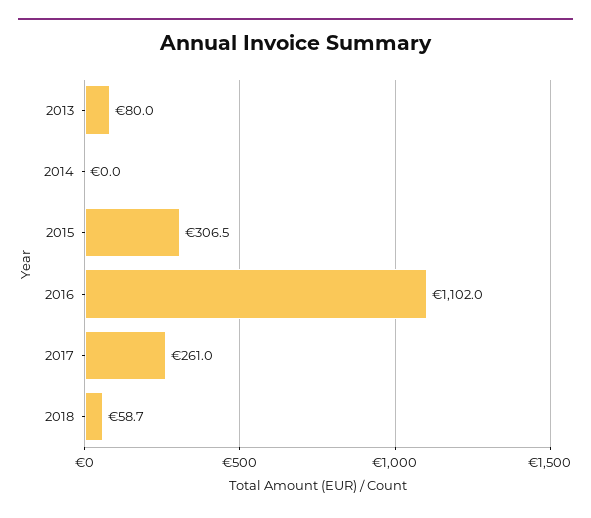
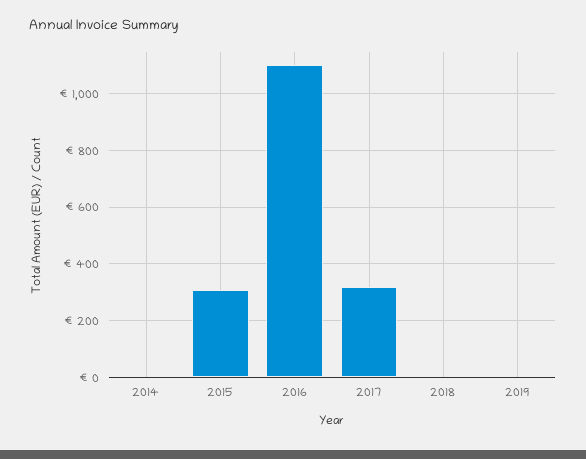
2013: 80 -> none
2017: 261 -> 325
2018: 58.7 -> 0
2019: none -> 0

